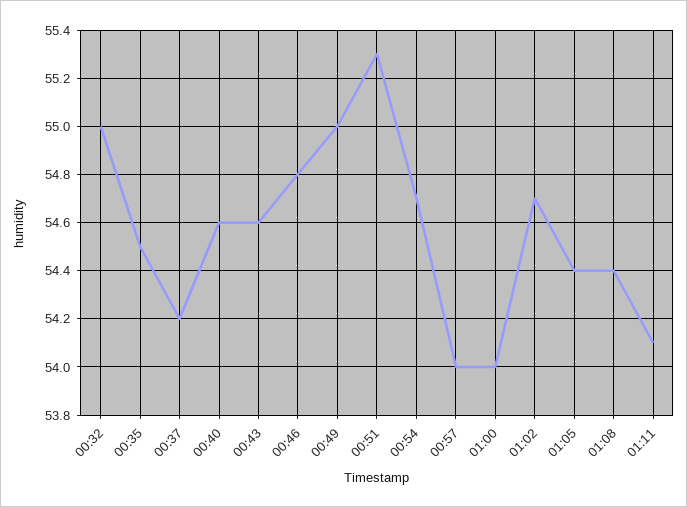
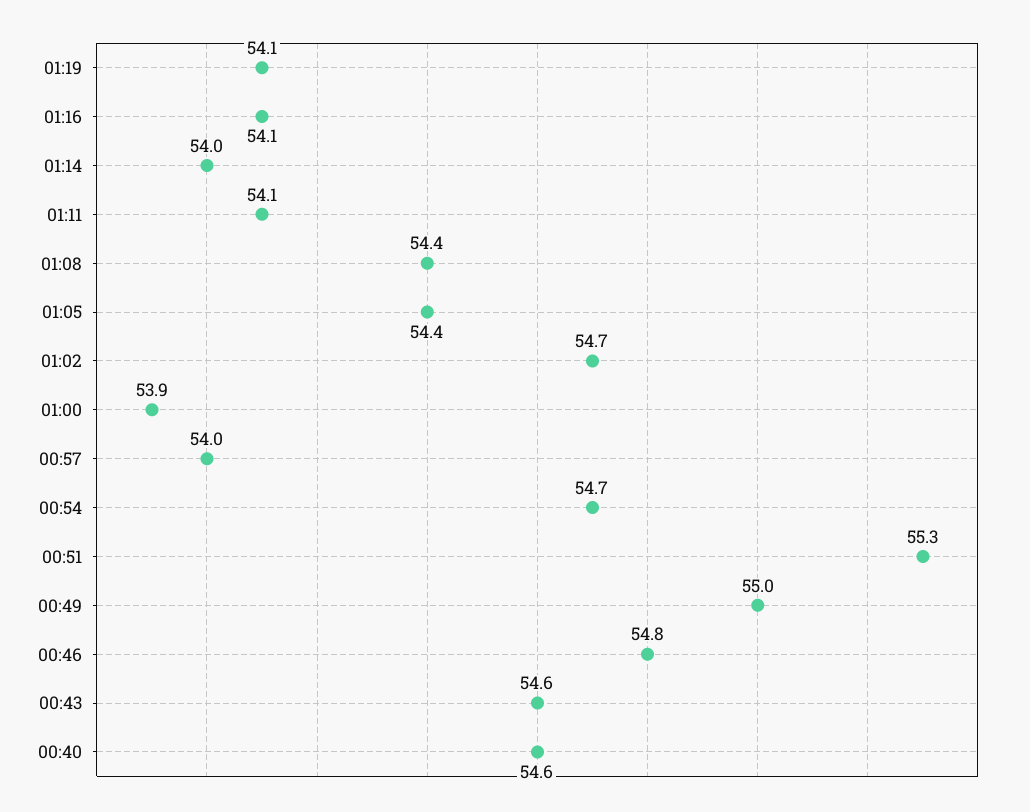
00:32: 55 -> none
00:35: 54.5 -> none
00:37: 54.2 -> none
01:00: 54 -> 53.9
01:19: none -> 54.1
01:16: none -> 54.1
01:14: none -> 54

